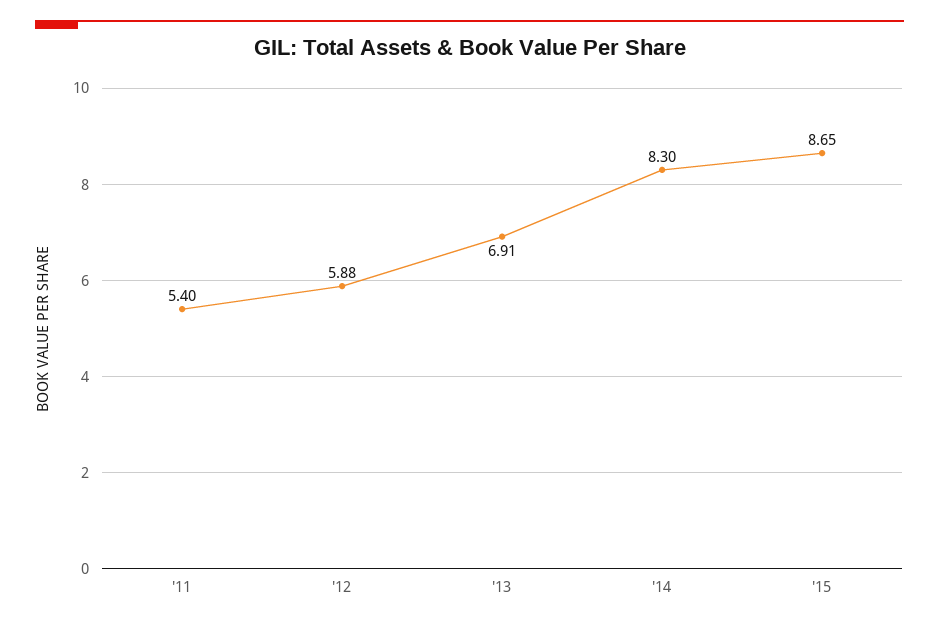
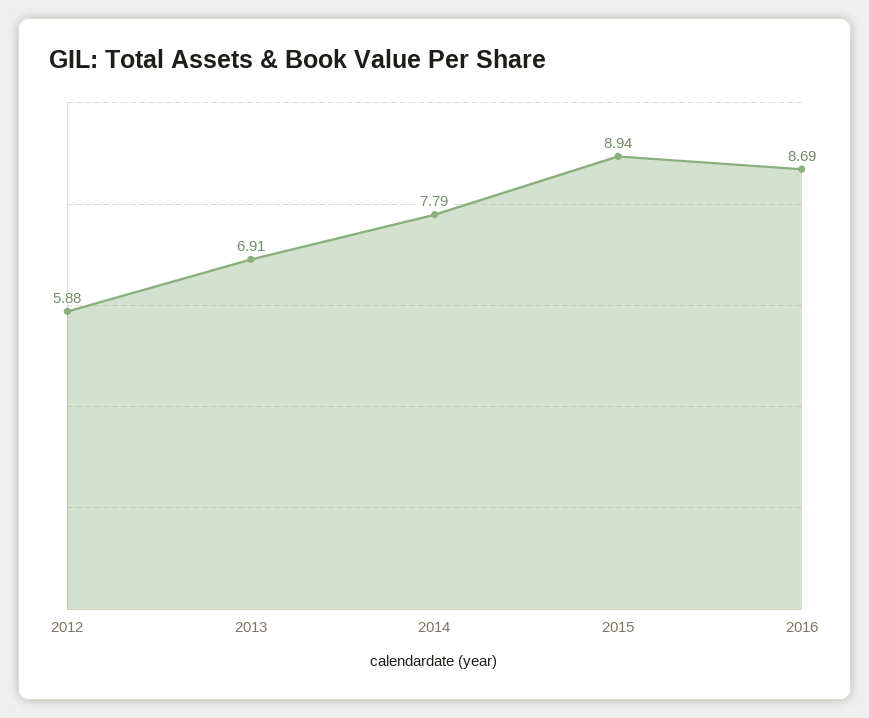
'11: 5.4 -> none
'14: 8.3 -> 7.79
'15: 8.65 -> 8.94
2016: none -> 8.69

